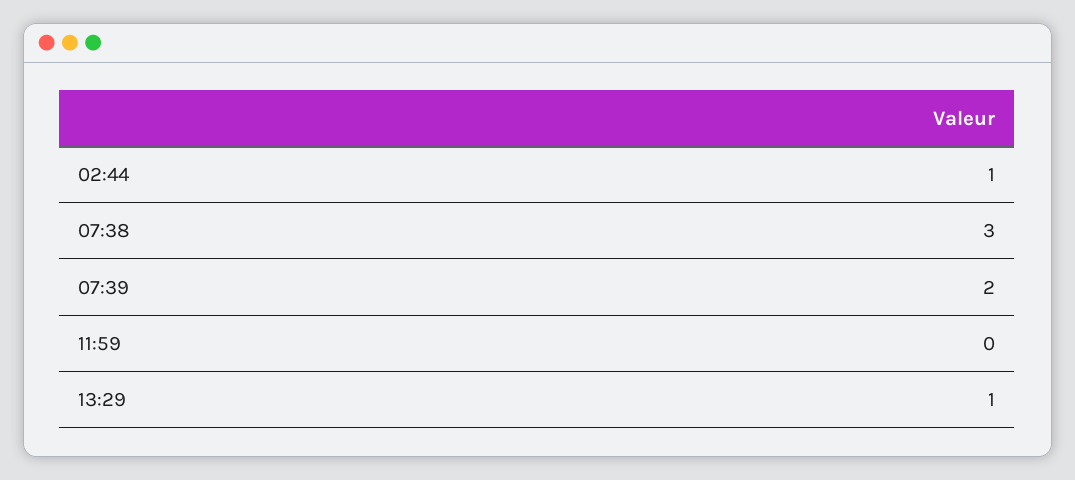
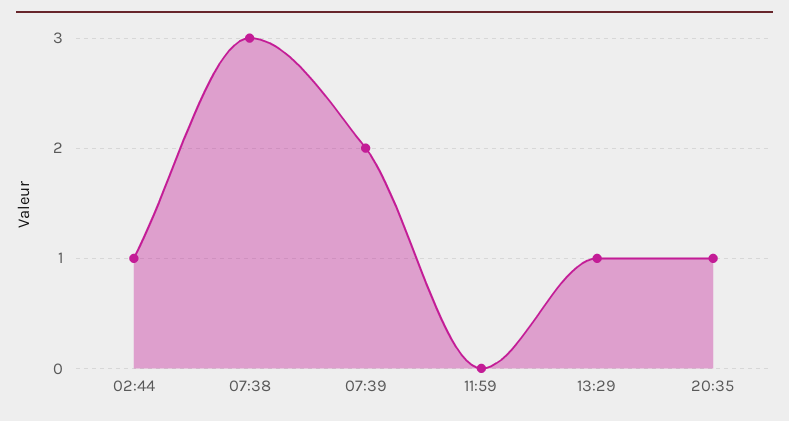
20:35: none -> 1

